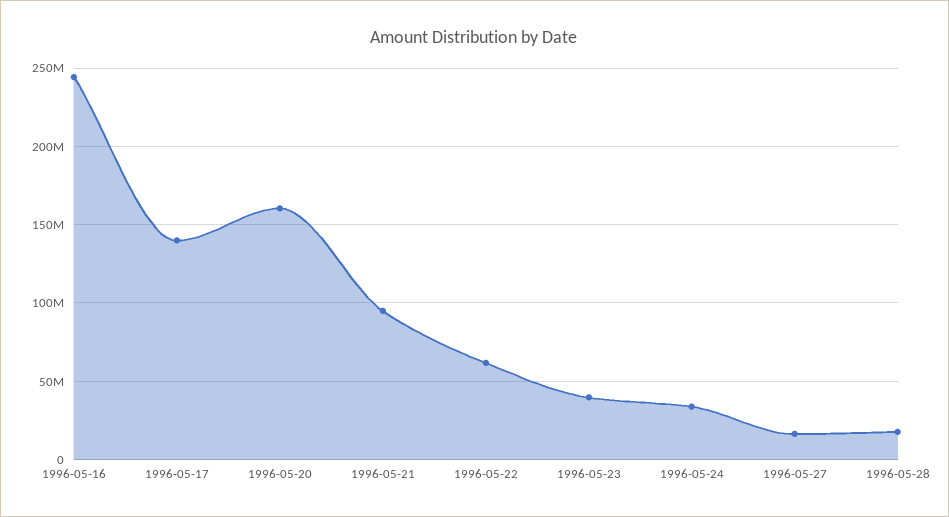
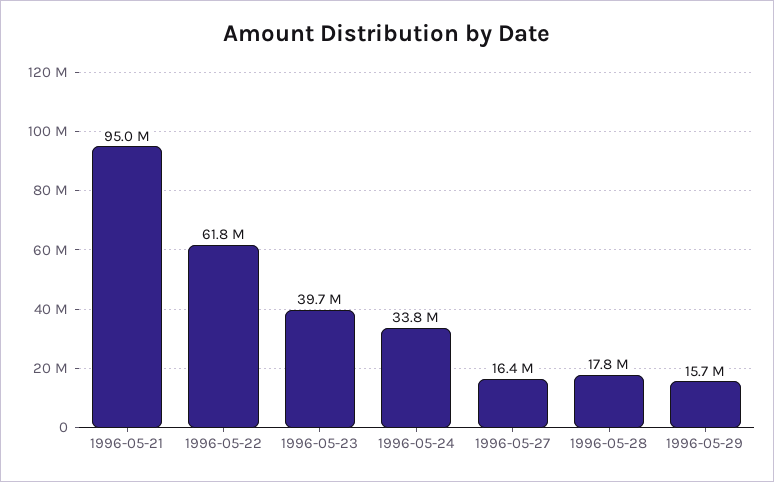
1996-05-16: 245000000 -> none
1996-05-17: 140000000 -> none
1996-05-20: 160000000 -> none
1996-05-29: none -> 15700000

